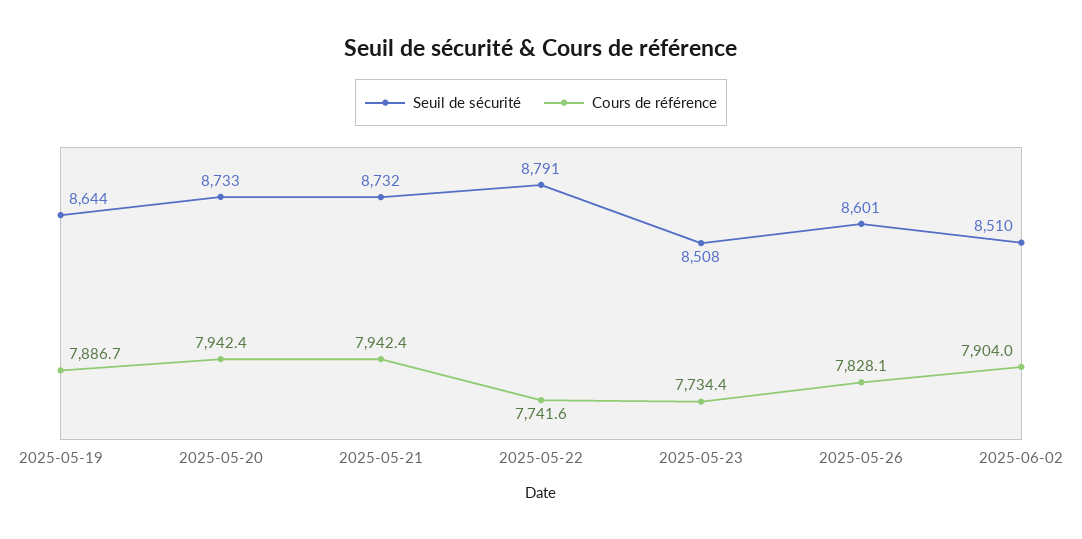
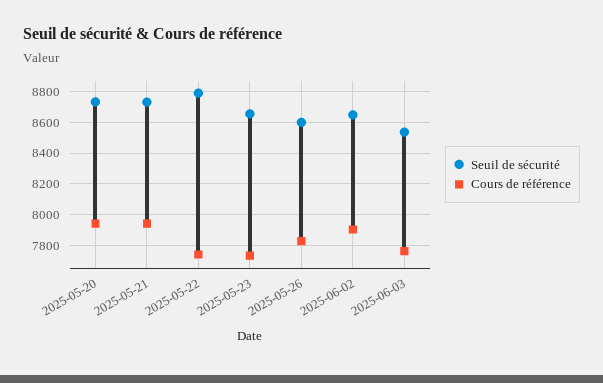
Seuil de sécurité, 2025-05-19: 8644 -> none
Cours de référence, 2025-05-19: 7886.7 -> none
Seuil de sécurité, 2025-05-23: 8508 -> 8650
Seuil de sécurité, 2025-06-02: 8510 -> 8650
Seuil de sécurité, 2025-06-03: none -> 8550
Cours de référence, 2025-06-03: none -> 7750

